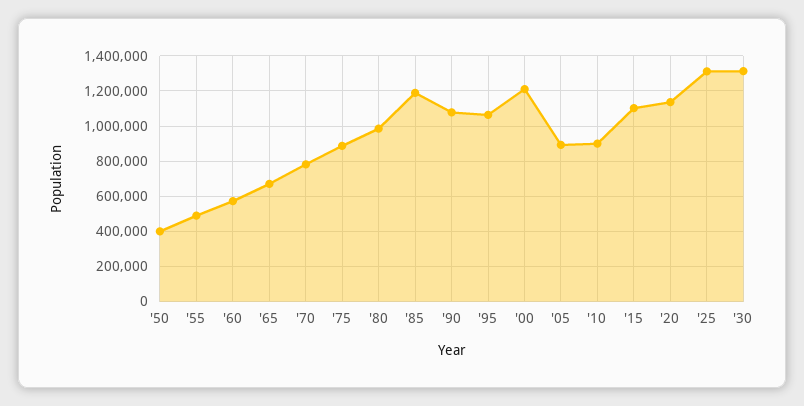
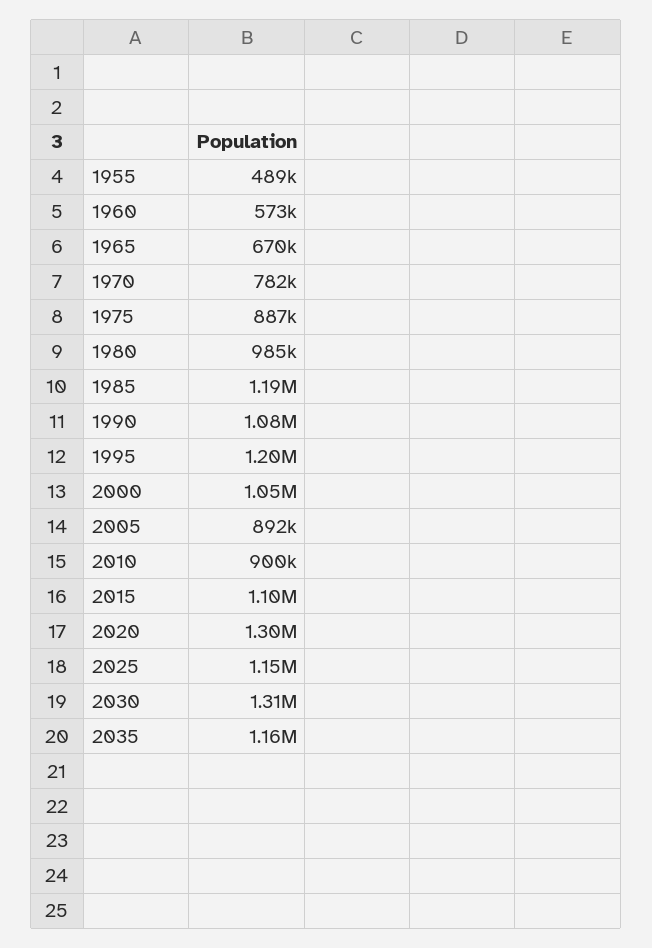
'50: 400000 -> none
'95: 1050000 -> 1200000
'00: 1200000 -> 1050000
'20: 1150000 -> 1300000
'25: 1300000 -> 1150000
2035: none -> 1160000

